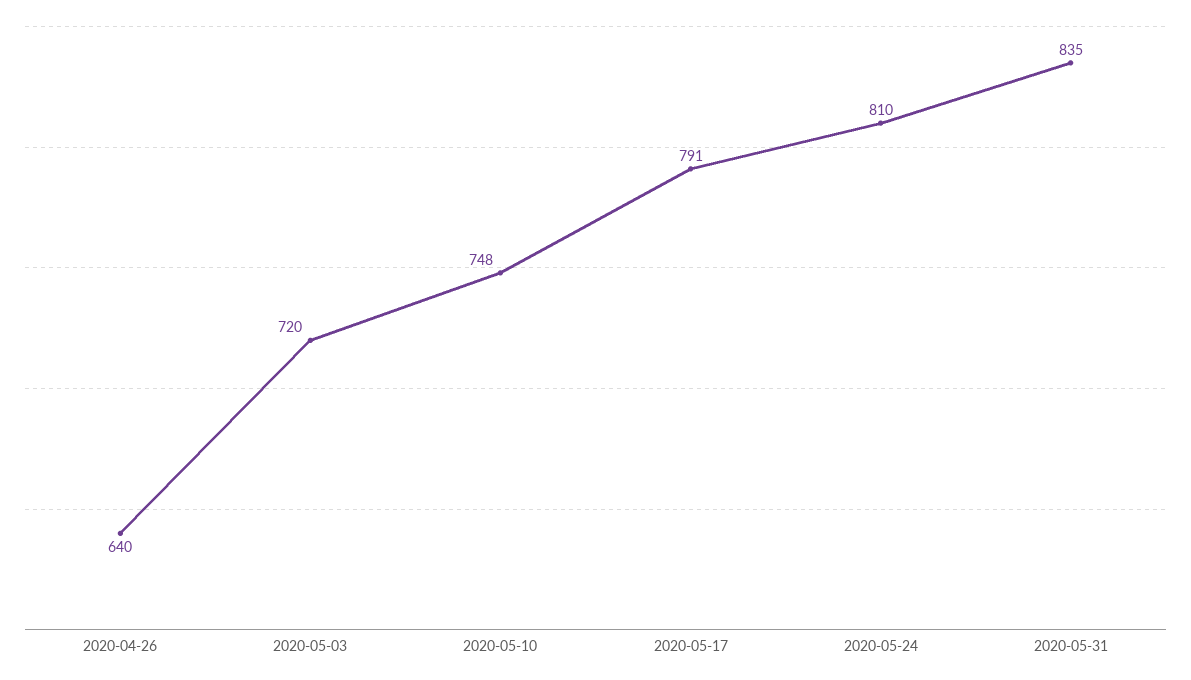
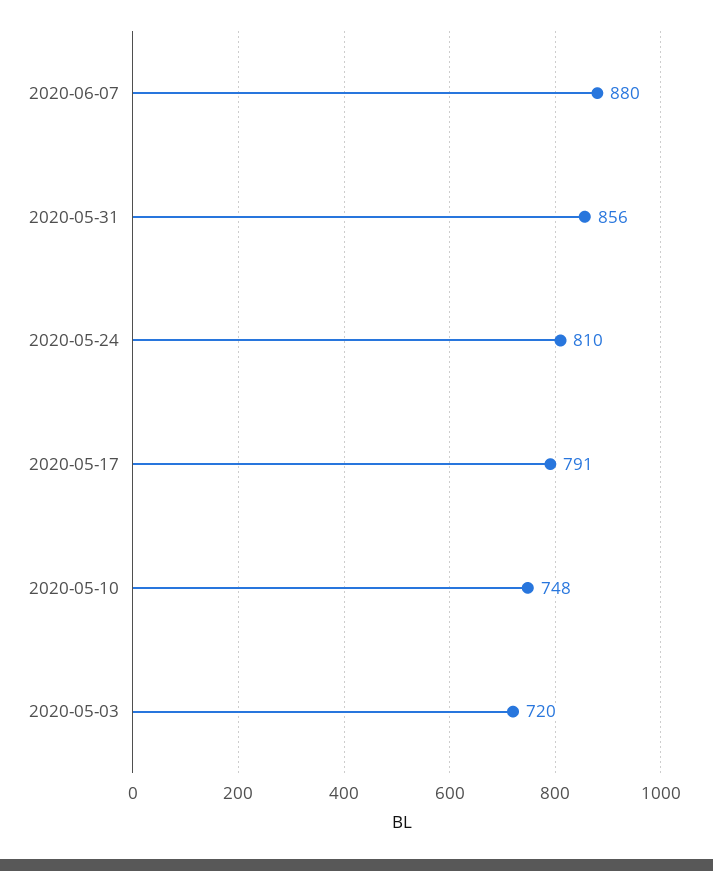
2020-04-26: 640 -> none
2020-05-31: 835 -> 856
2020-06-07: none -> 880

